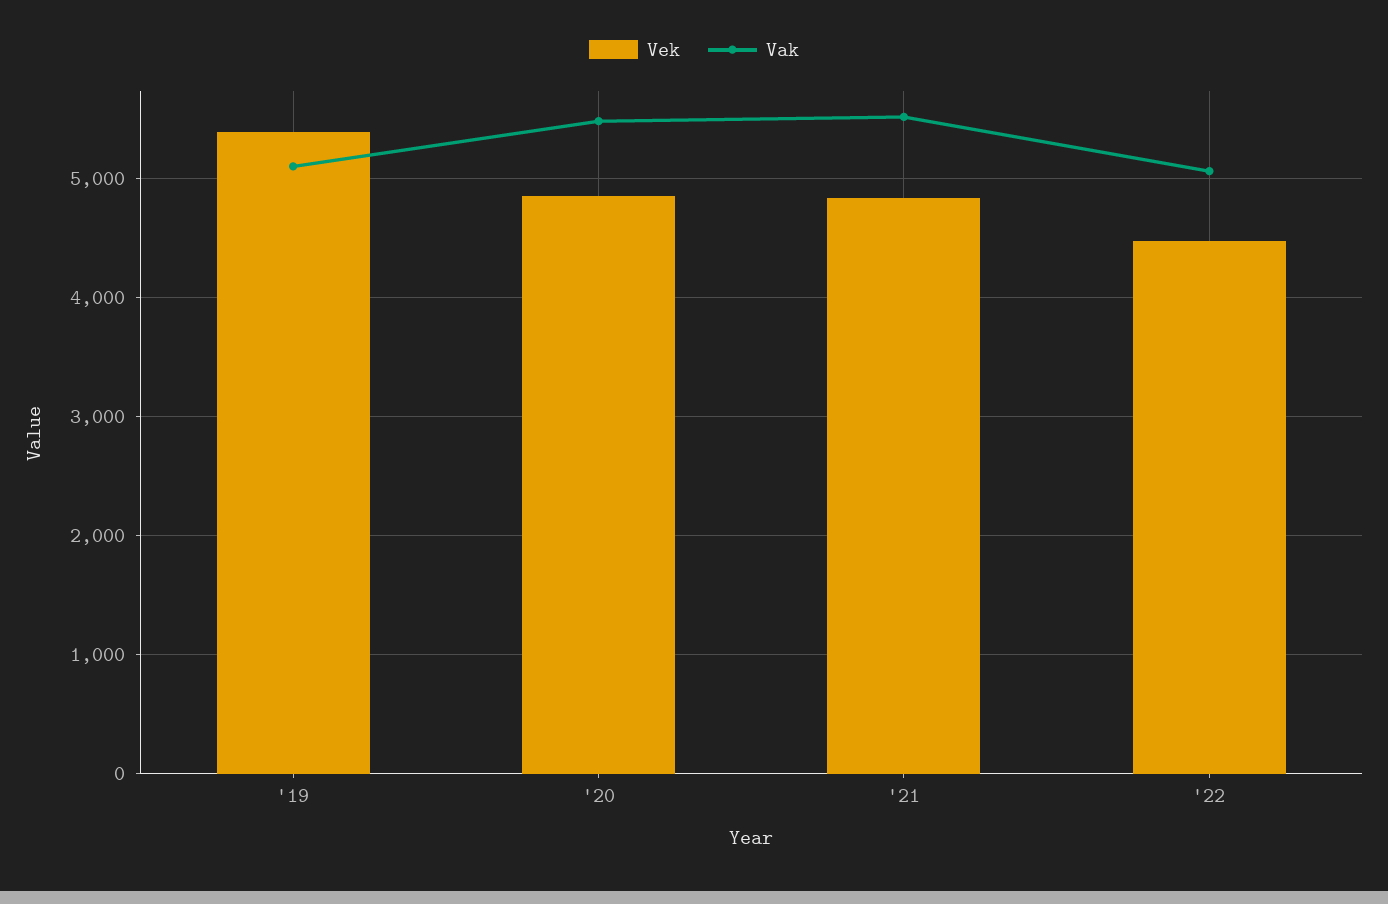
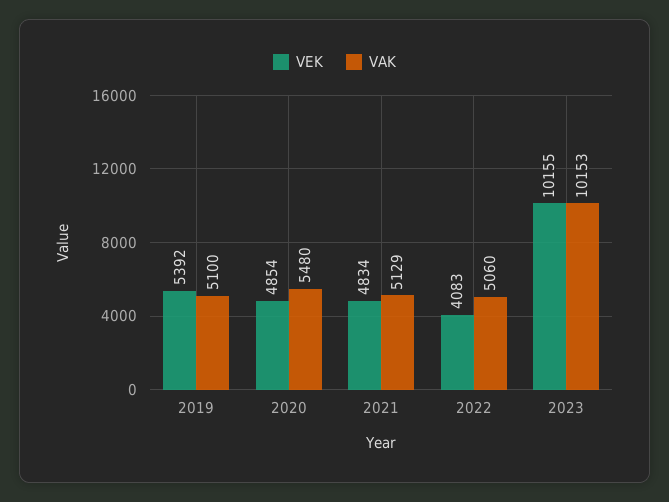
Vak, '21: 5500 -> 5129
Vek, '22: 4500 -> 4083
Vek, 2023: none -> 10155
Vak, 2023: none -> 10153

